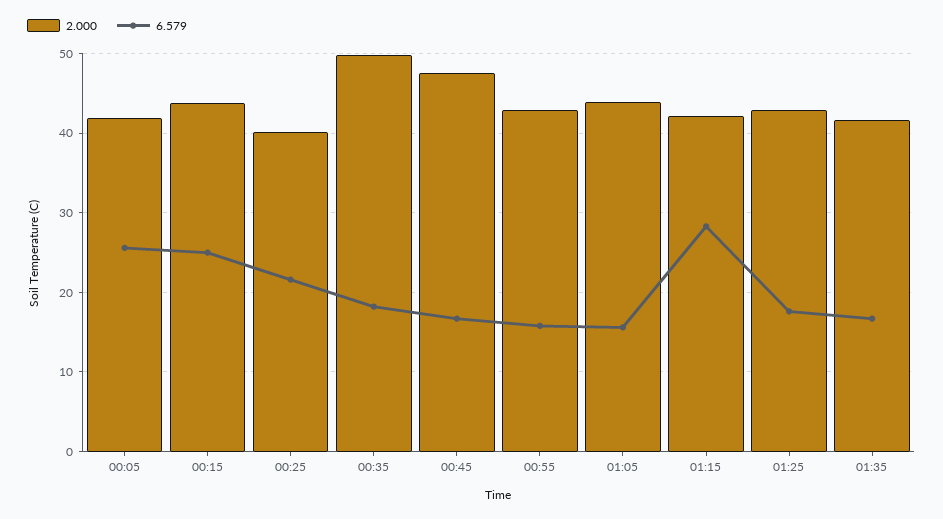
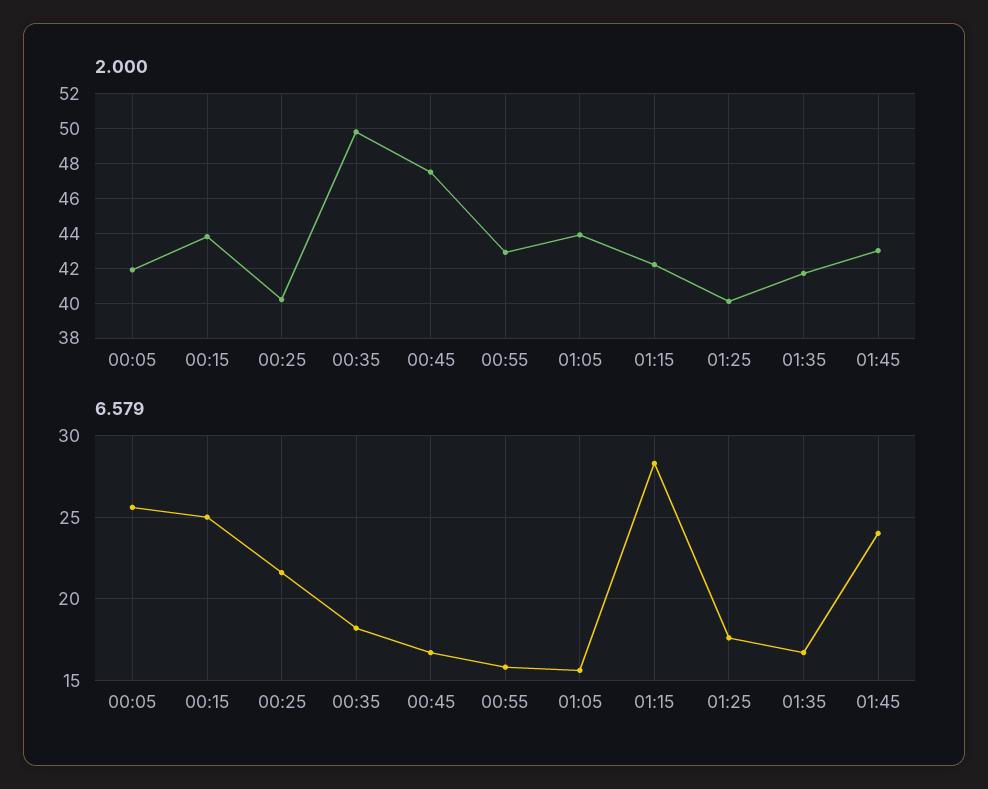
2.000, 01:25: 43 -> 40
2.000, 01:45: none -> 43
6.579, 01:45: none -> 24

